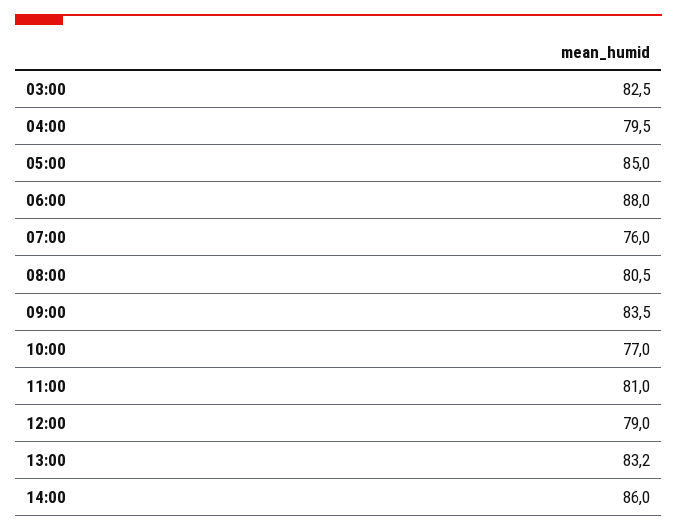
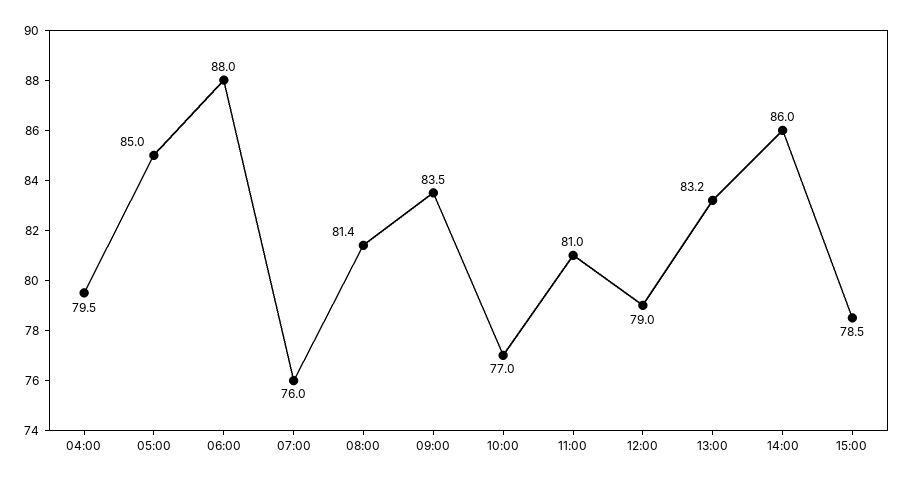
03:00: 82.5 -> none
08:00: 80.5 -> 81.4
15:00: none -> 78.5

